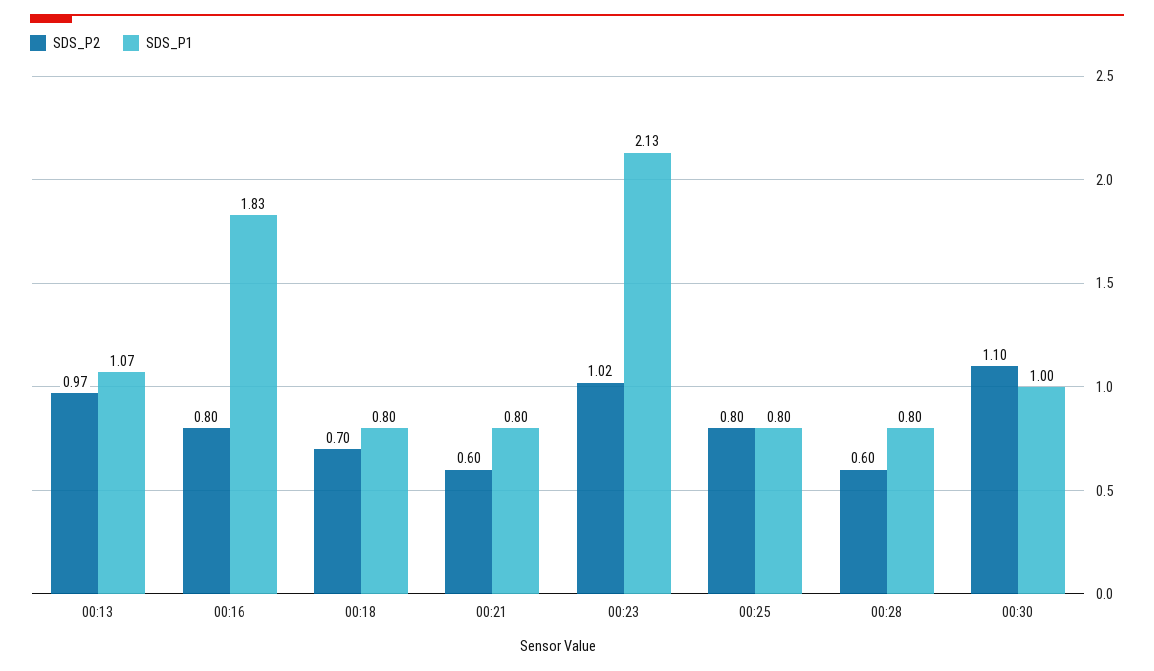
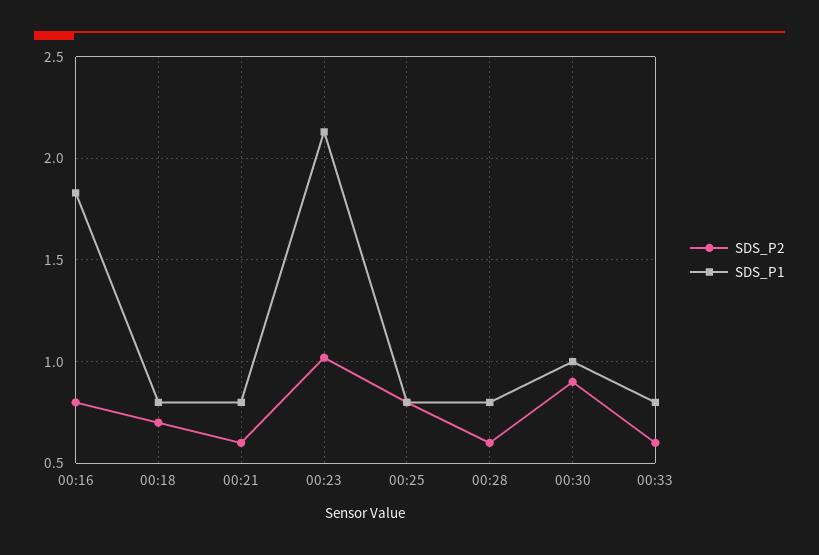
SDS_P2, 00:13: 0.97 -> none
SDS_P1, 00:13: 1.07 -> none
SDS_P2, 00:30: 1.1 -> 0.9
SDS_P2, 00:33: none -> 0.6
SDS_P1, 00:33: none -> 0.8

